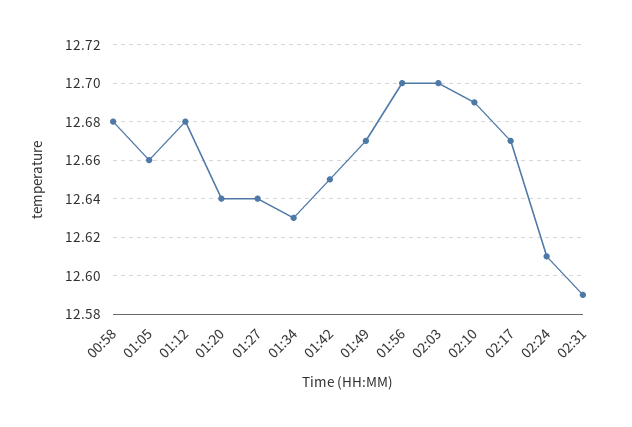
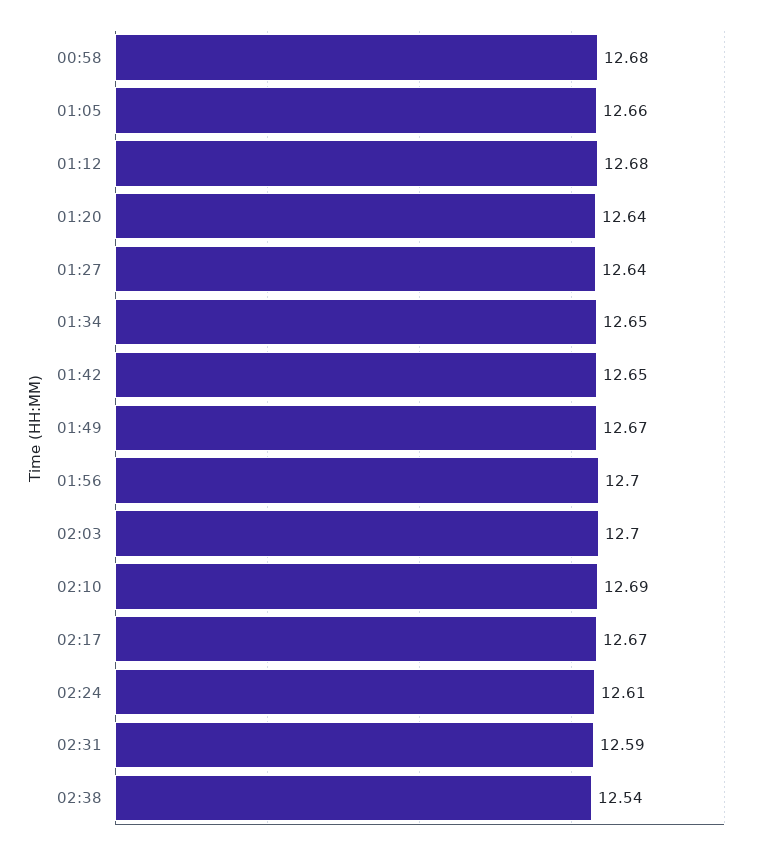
01:34: 12.63 -> 12.65
02:38: none -> 12.54

